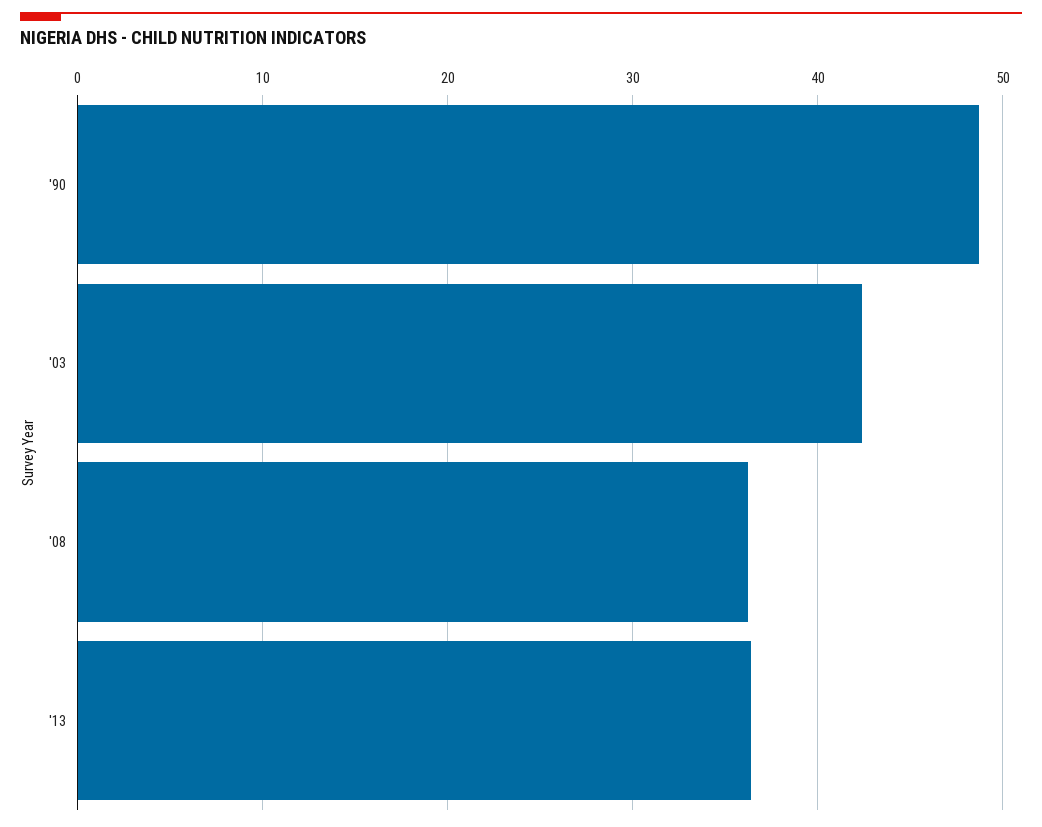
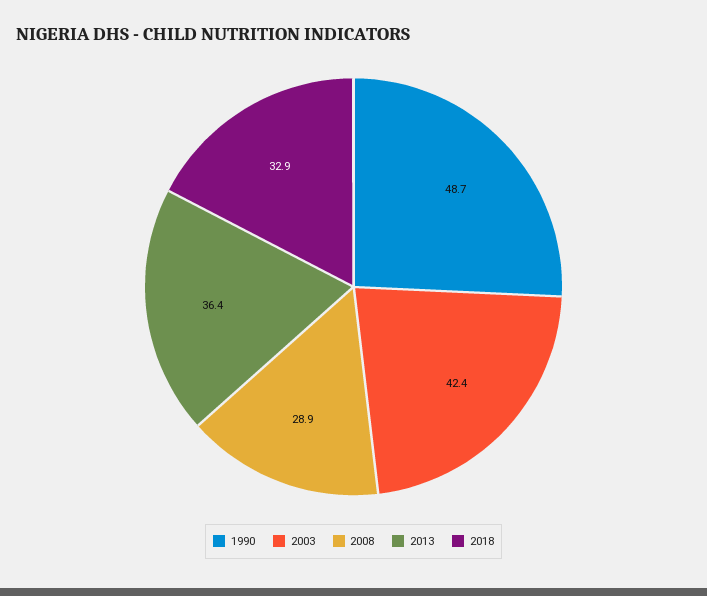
'08: 36 -> 28.9
2018: none -> 32.9

